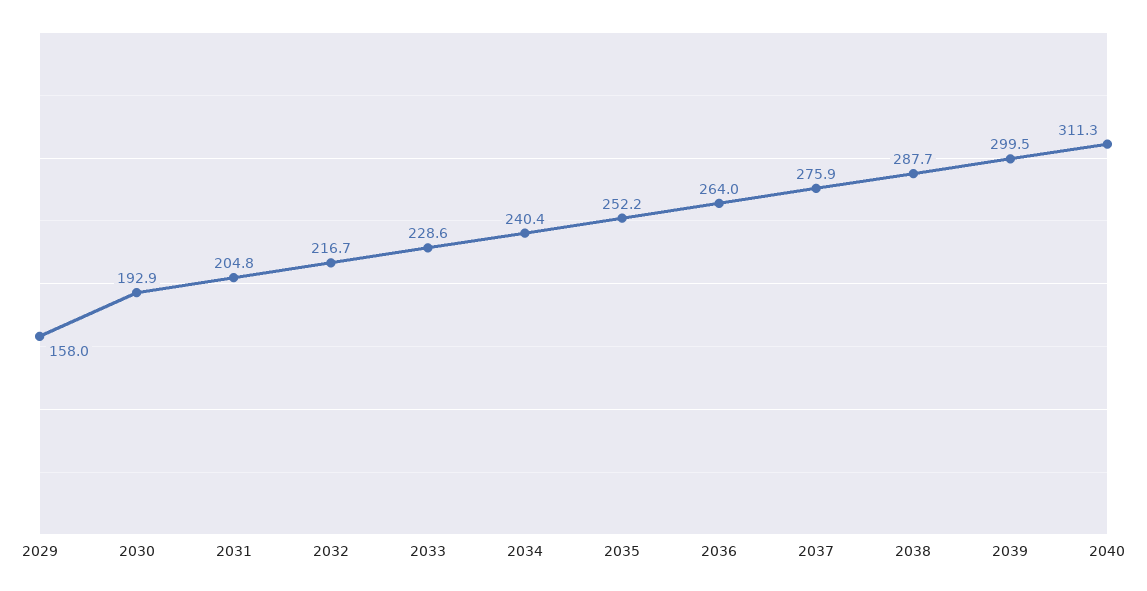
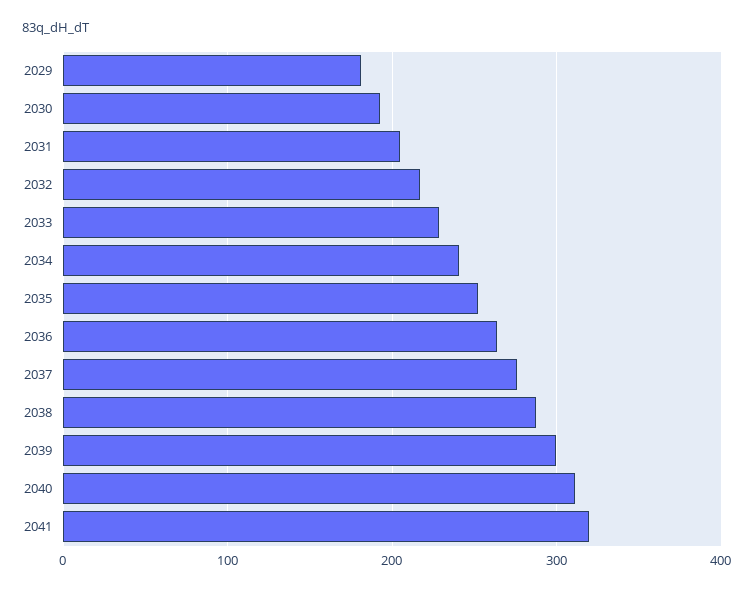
2029: 158 -> 180
2041: none -> 320

